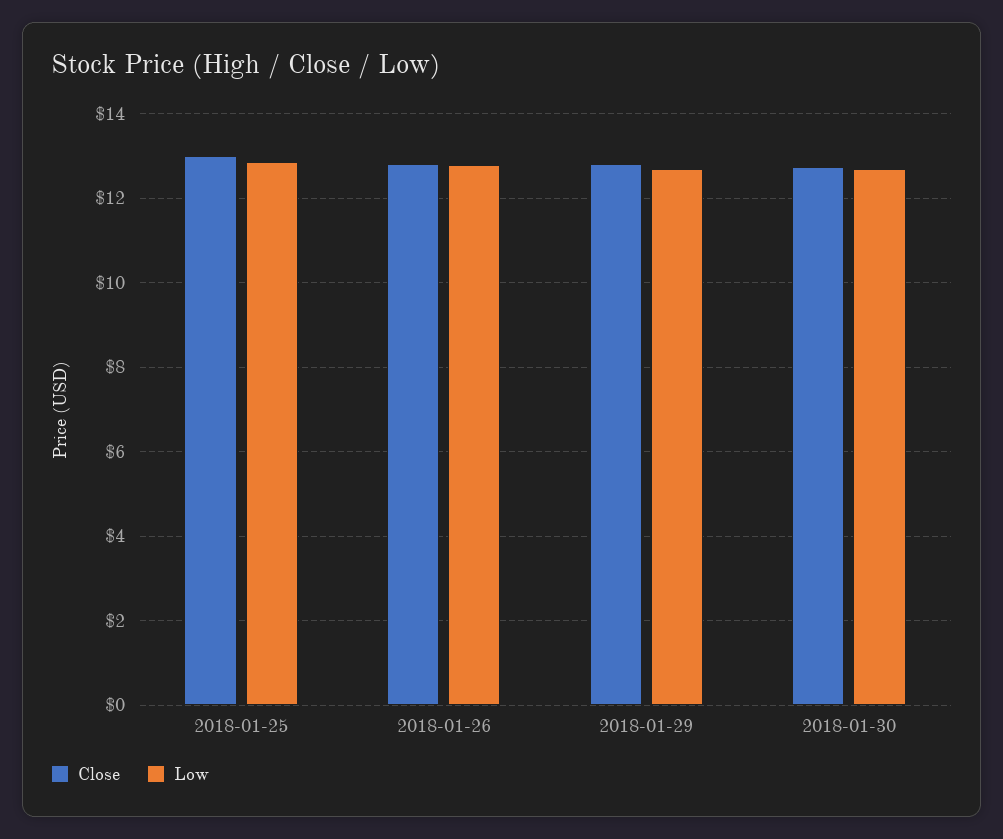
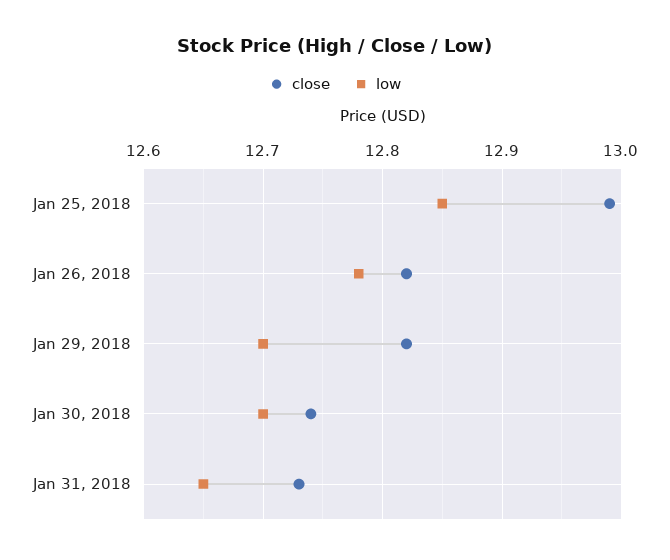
Close, Jan 31, 2018: none -> 12.73
Low, Jan 31, 2018: none -> 12.65

